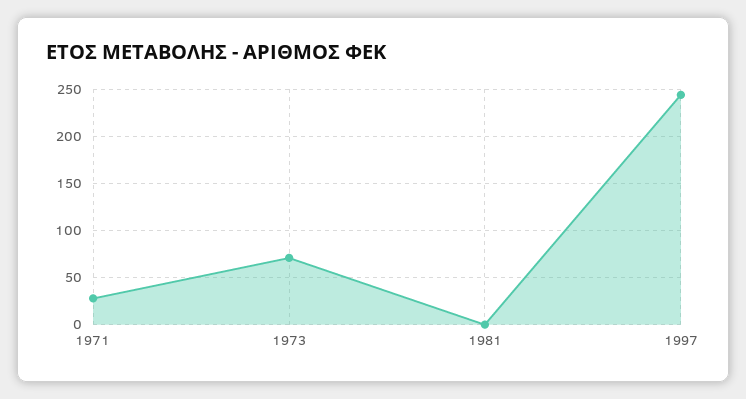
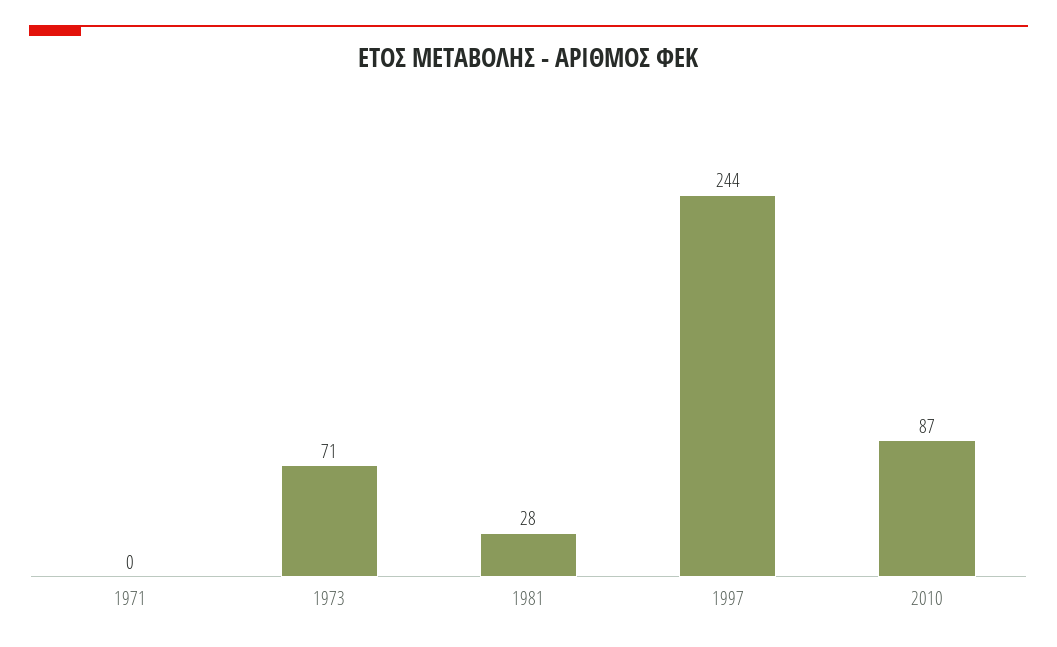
1971: 30 -> 0
1981: 0 -> 28
2010: none -> 87

